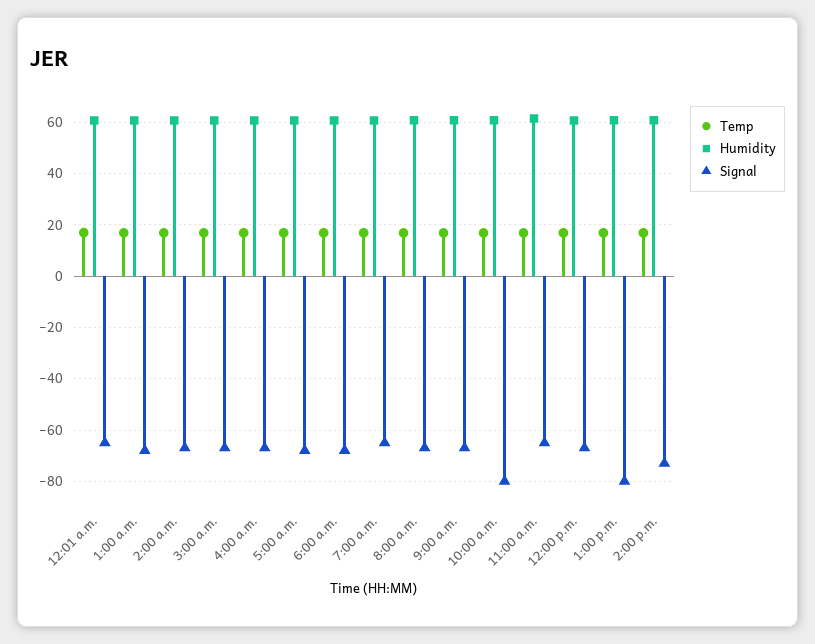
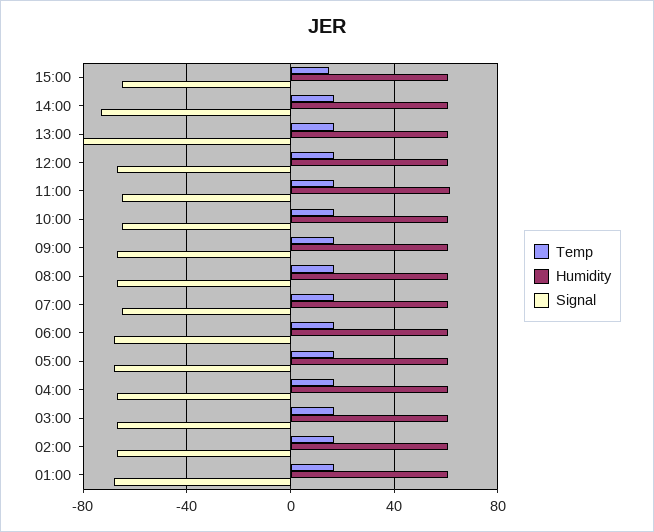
Temp, 12:01 a.m.: 17.5 -> none
Humidity, 12:01 a.m.: 60 -> none
Signal, 12:01 a.m.: -65 -> none
Signal, 10:00 a.m.: -80 -> -65
Temp, 15:00: none -> 15
Humidity, 15:00: none -> 60
Signal, 15:00: none -> -65

